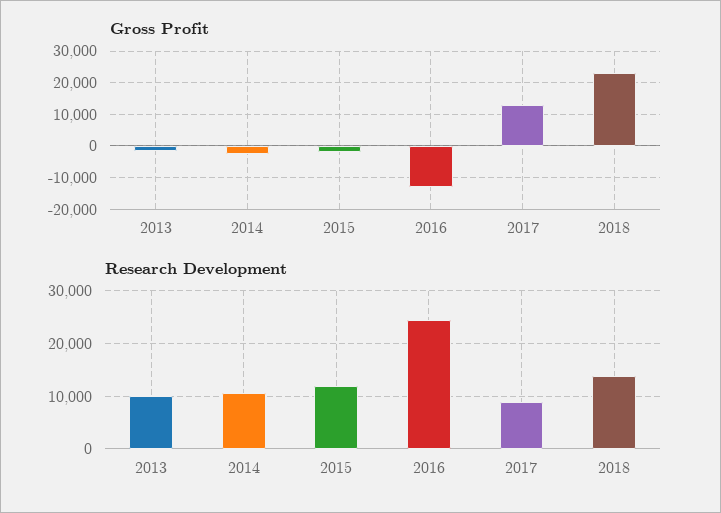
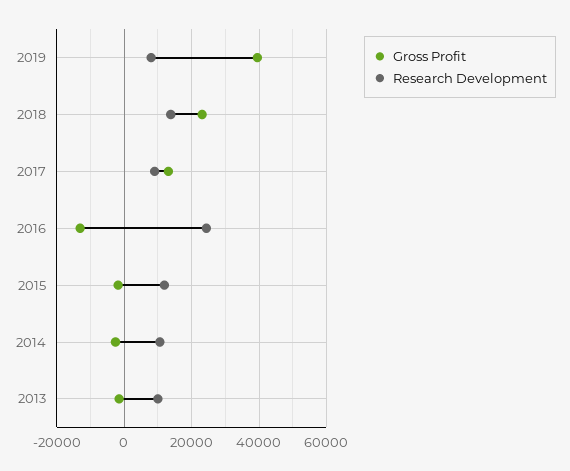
Gross Profit, 2019: none -> 40000
Research Development, 2019: none -> 8000

